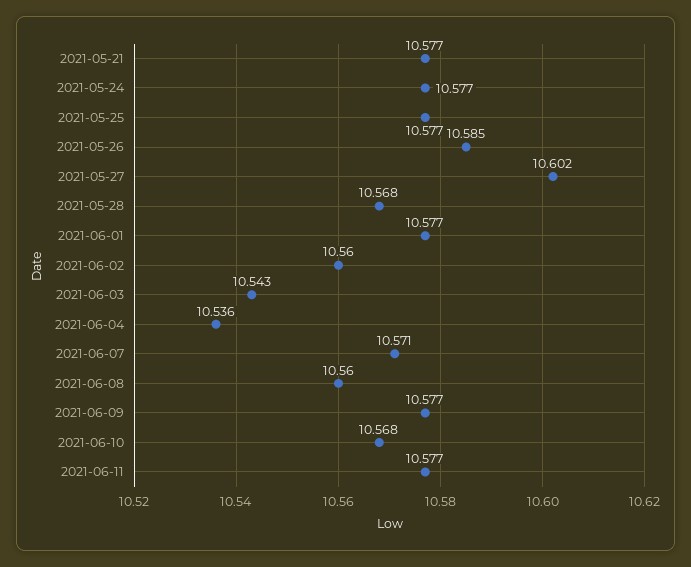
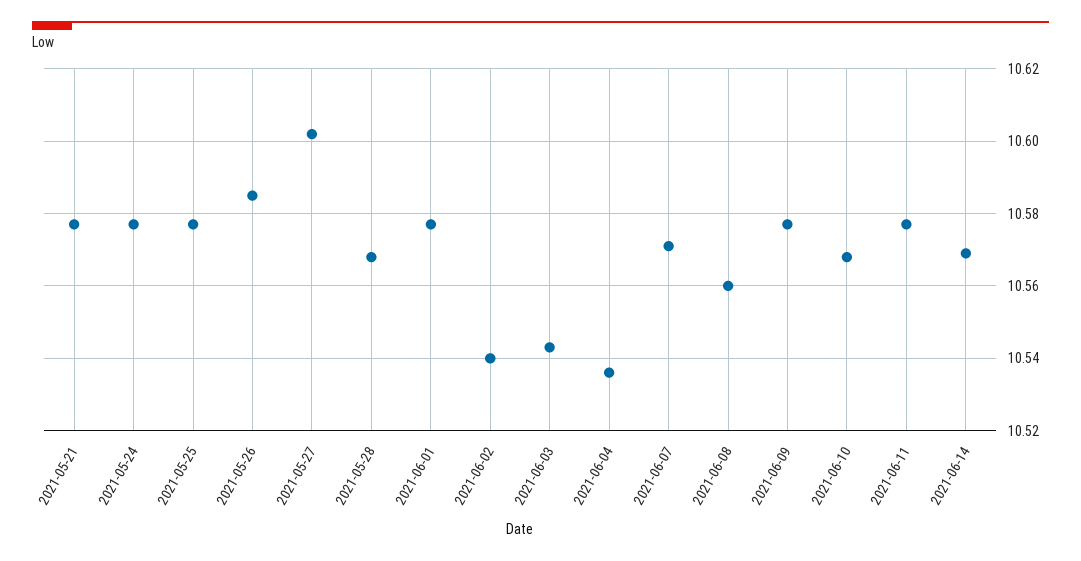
2021-06-02: 10.56 -> 10.54
2021-06-14: none -> 10.57

